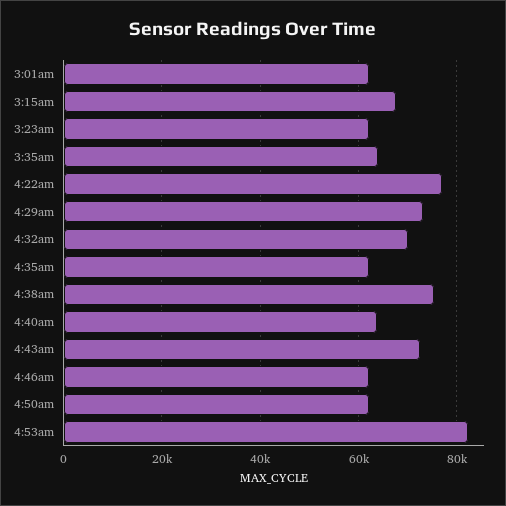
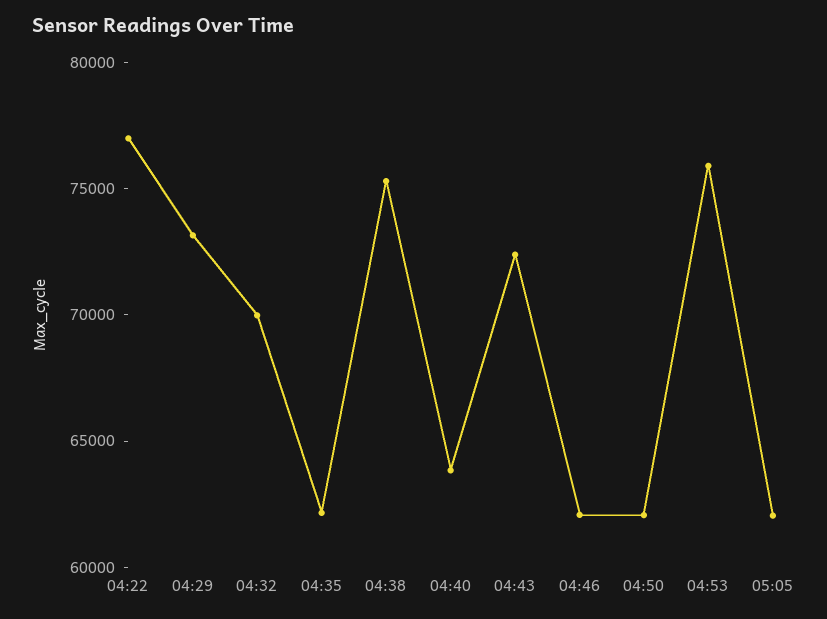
3:01am: 62000 -> none
3:15am: 68000 -> none
3:23am: 62000 -> none
3:35am: 64000 -> none
4:53am: 82000 -> 76000
05:05: none -> 62000

